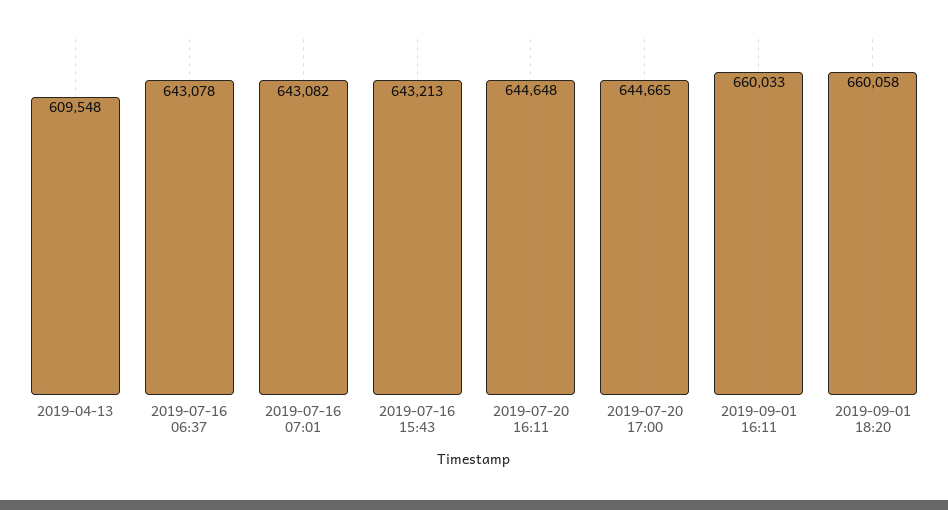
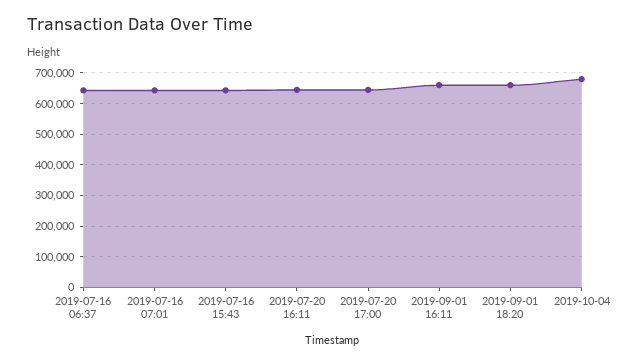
2019-04-13: 609548 -> none
2019-10-04: none -> 680000

